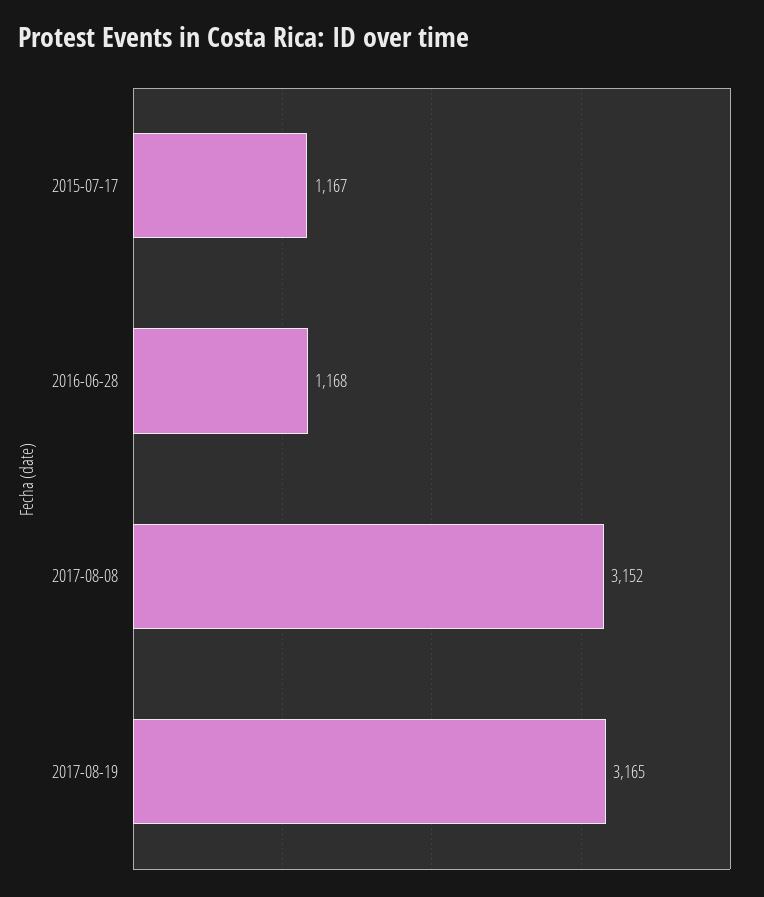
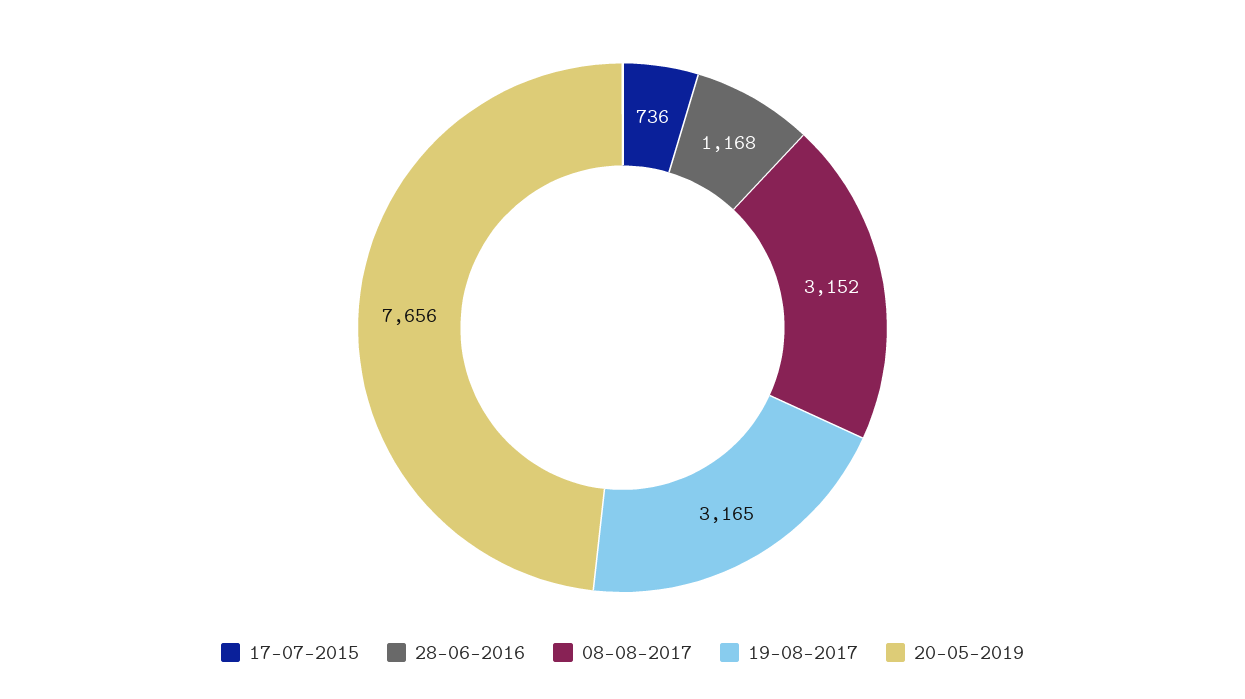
2015-07-17: 1167 -> 736
20-05-2019: none -> 7656

